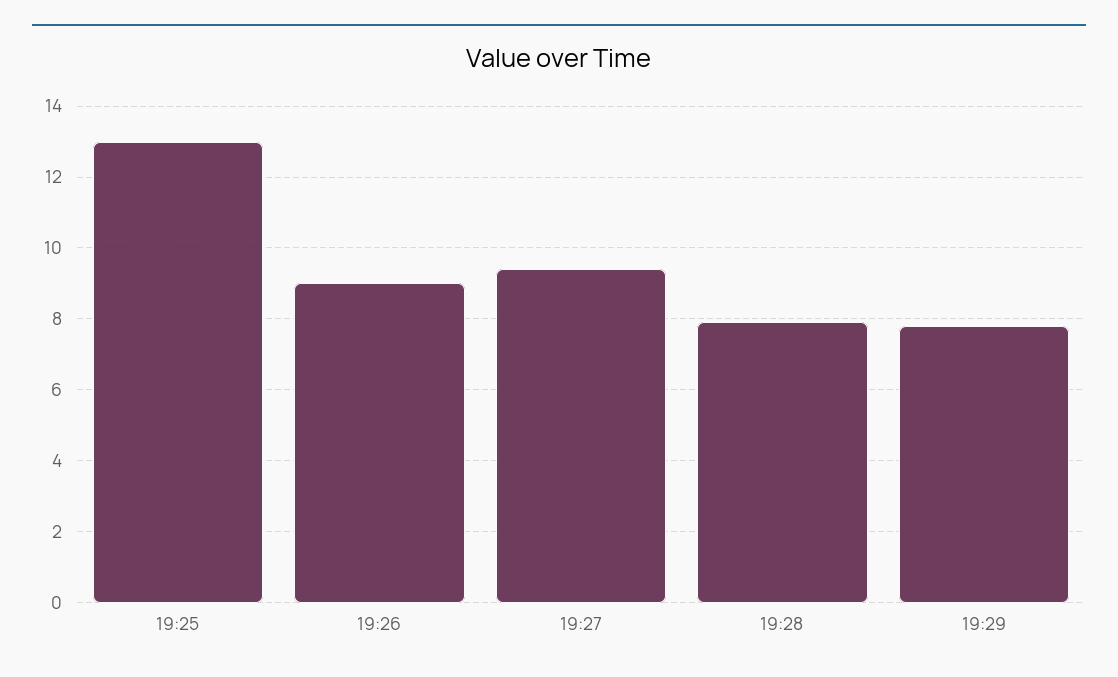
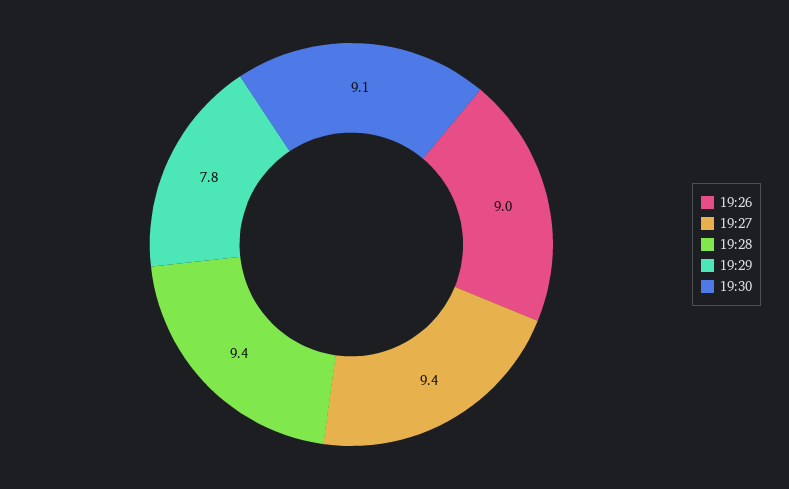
19:25: 13 -> none
19:28: 8 -> 9.4
19:30: none -> 9.1

